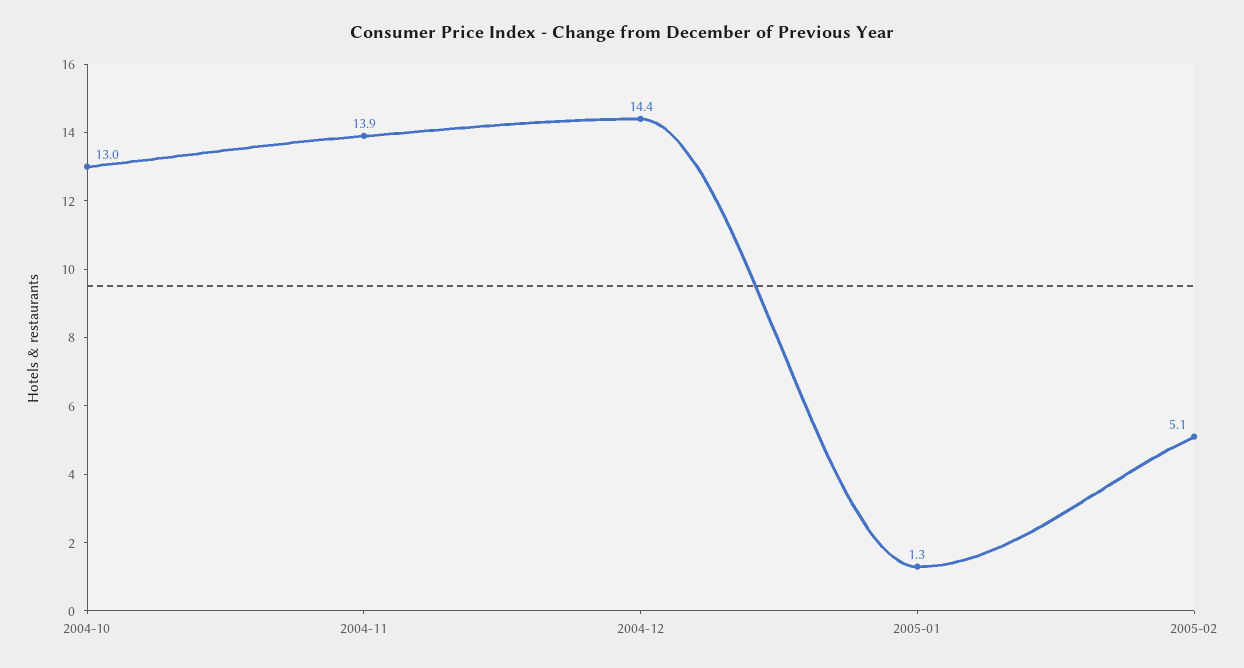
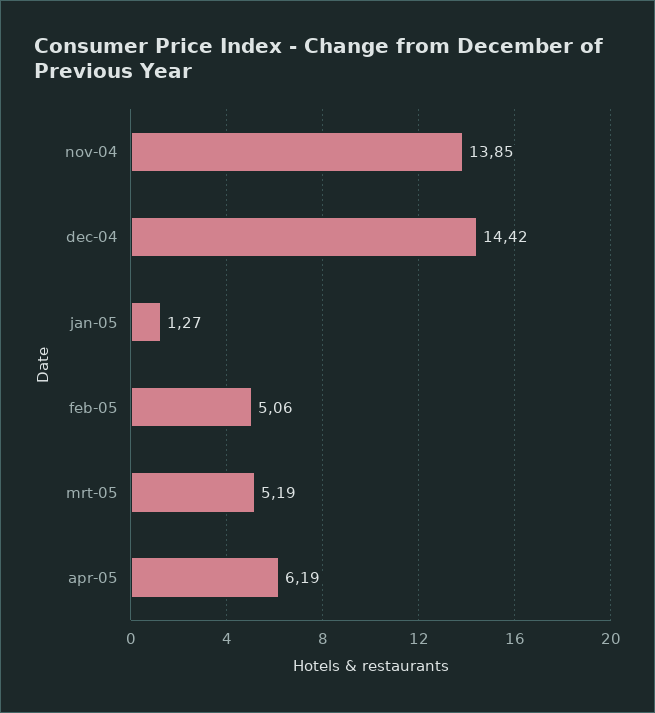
2004-10: 13 -> none
mrt-05: none -> 5.19
apr-05: none -> 6.19

